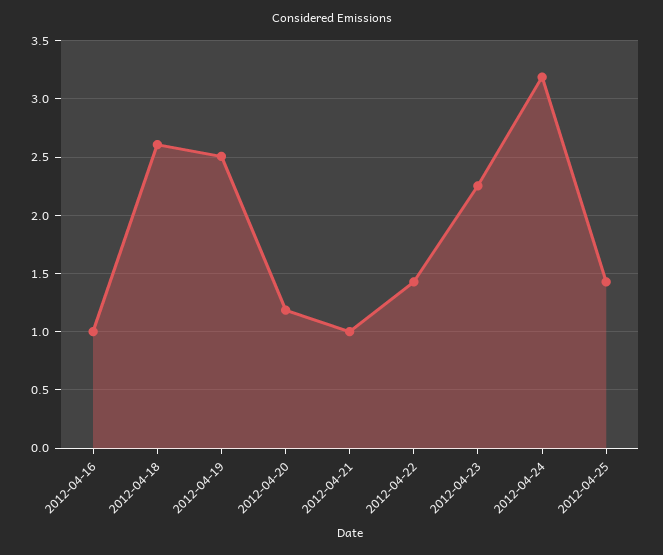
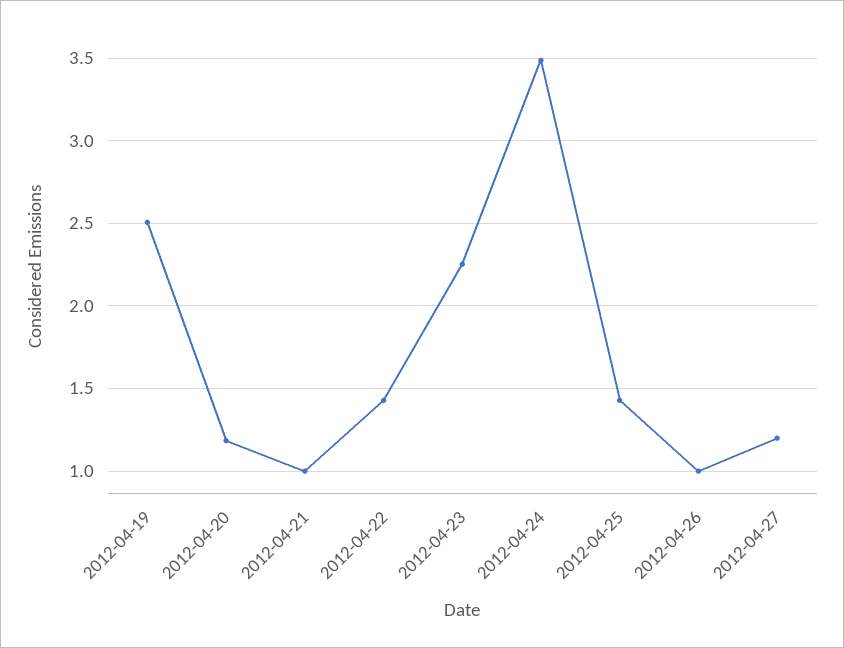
2012-04-16: 1 -> none
2012-04-18: 2.6 -> none
2012-04-24: 3.2 -> 3.5
2012-04-26: none -> 1
2012-04-27: none -> 1.2

